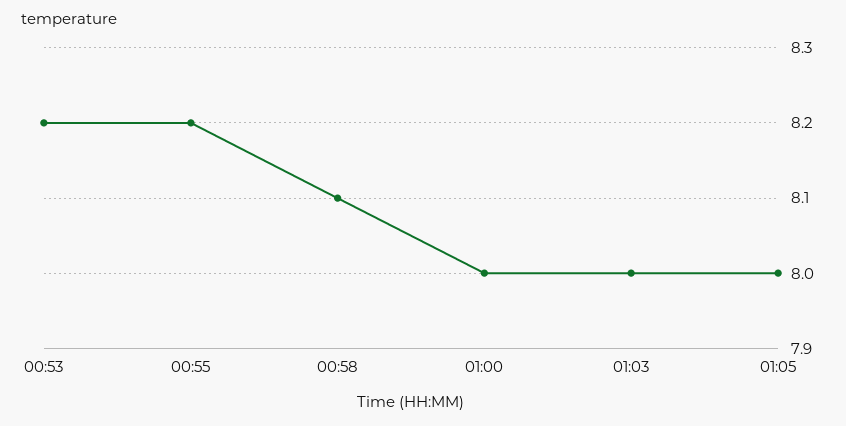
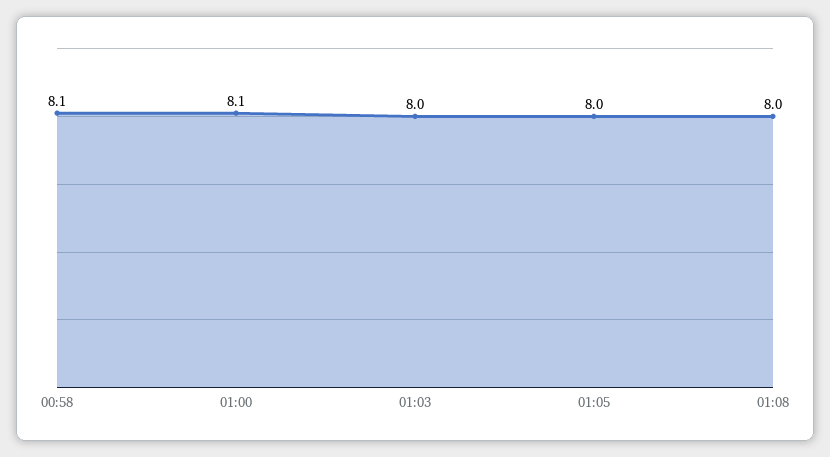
00:53: 8.2 -> none
00:55: 8.2 -> none
01:00: 8 -> 8.1
01:08: none -> 8

